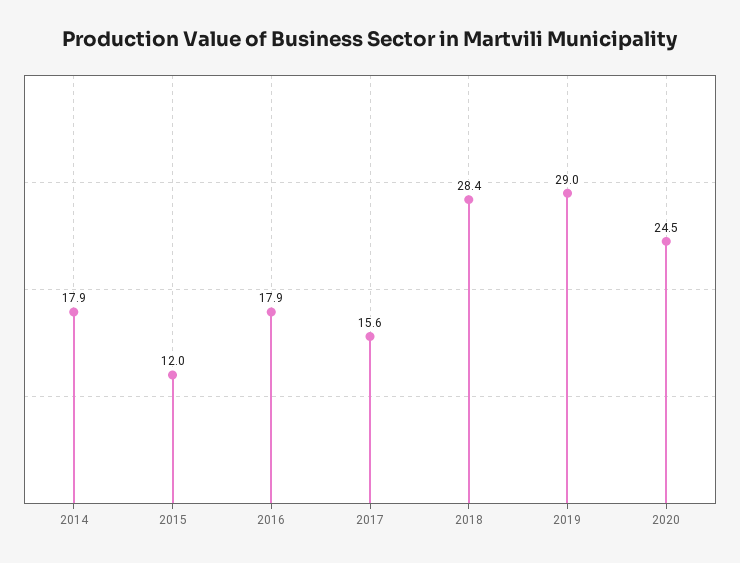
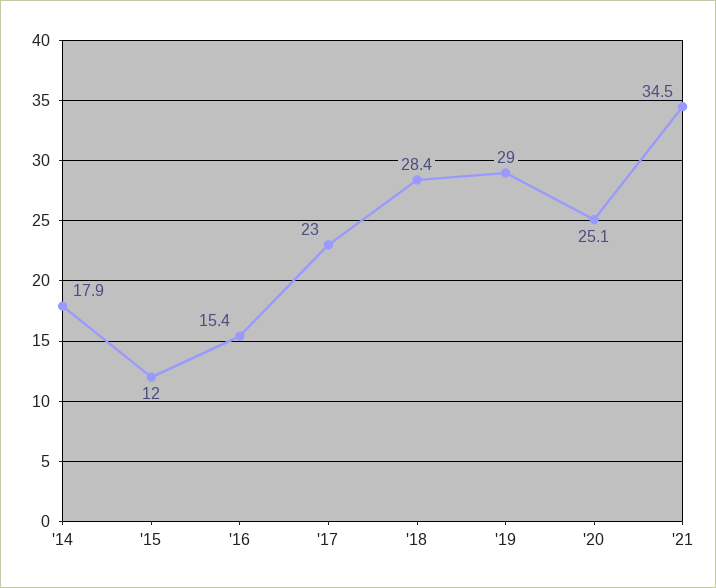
2016: 17.9 -> 15.4
2017: 15.6 -> 23
2020: 24.5 -> 25.1
'21: none -> 34.5

